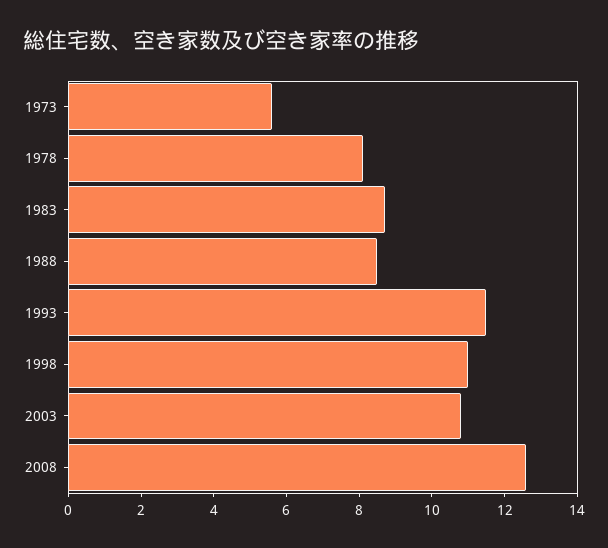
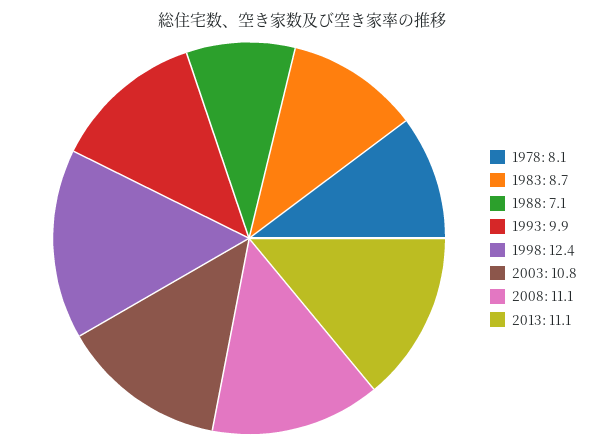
1973: 5.5 -> none
1988: 8.5 -> 7.1
1993: 11.5 -> 9.9
1998: 11 -> 12.4
2008: 12.5 -> 11.1
2013: none -> 11.1

